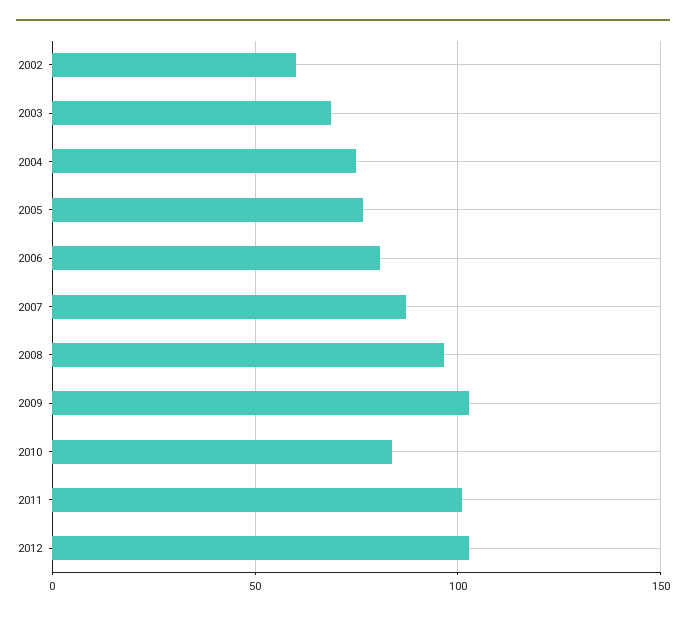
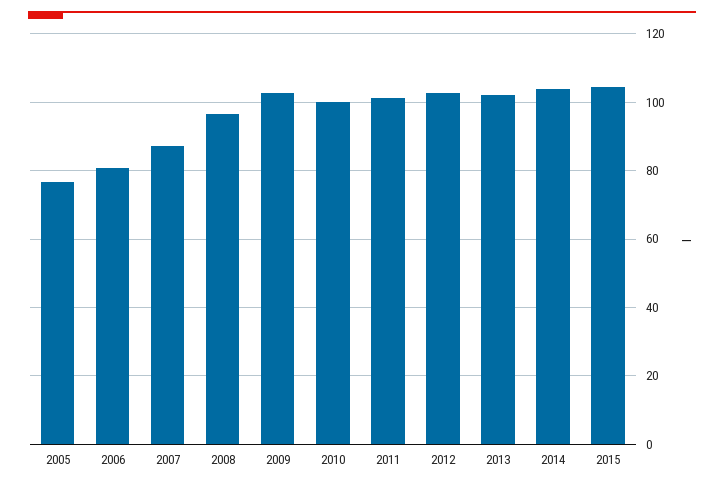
2002: 60 -> none
2003: 70 -> none
2004: 75 -> none
2010: 85 -> 100
2013: none -> 102
2014: none -> 104
2015: none -> 104

